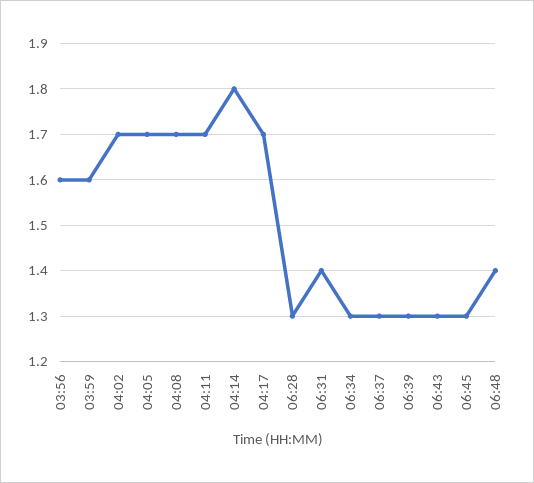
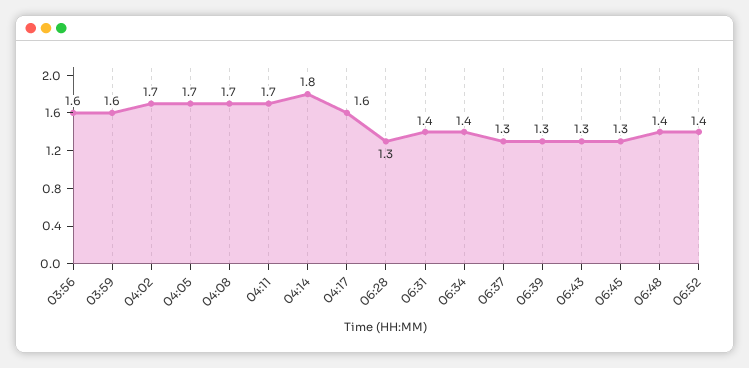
04:17: 1.7 -> 1.6
06:34: 1.3 -> 1.4
06:52: none -> 1.4

